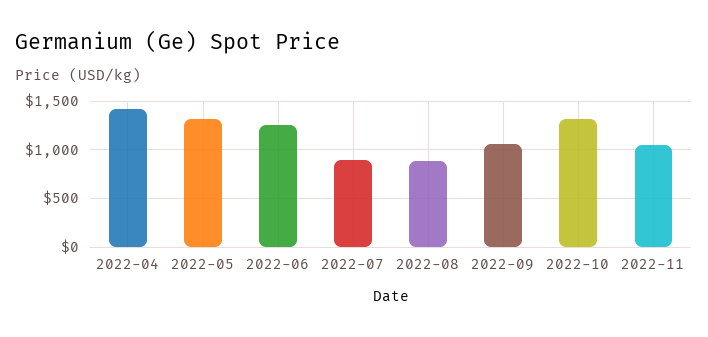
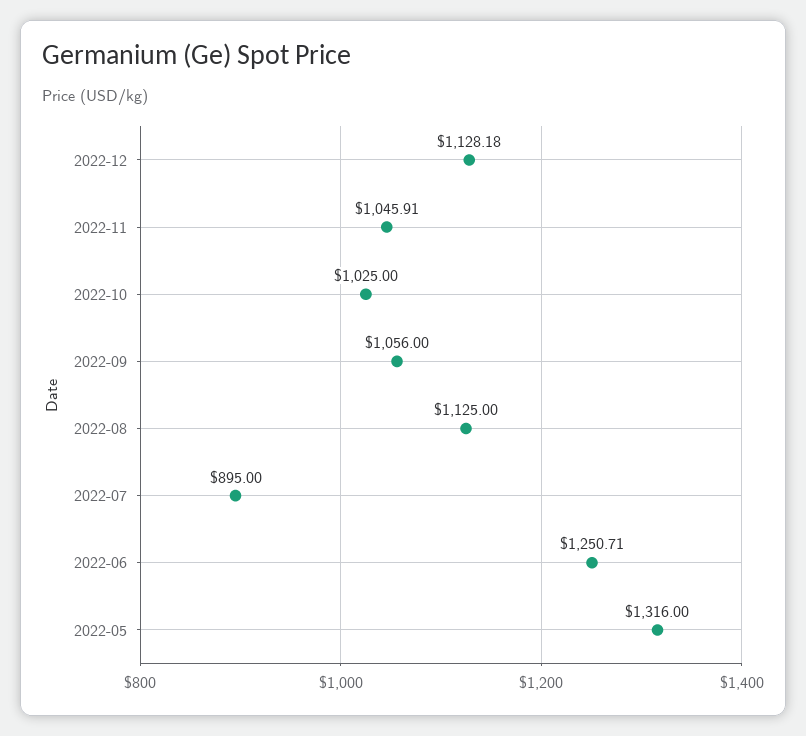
2022-04: 1400 -> none
2022-08: 900 -> 1125
2022-10: 1300 -> 1025
2022-12: none -> 1128.18

